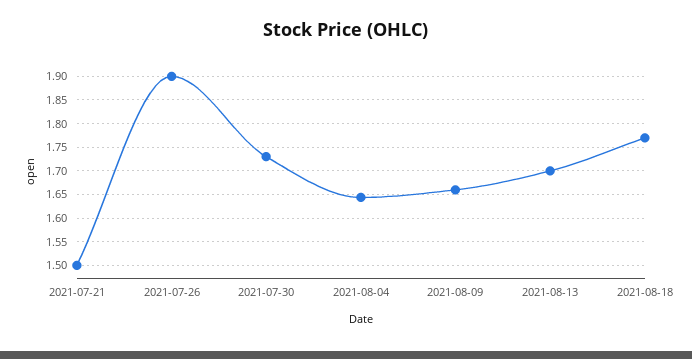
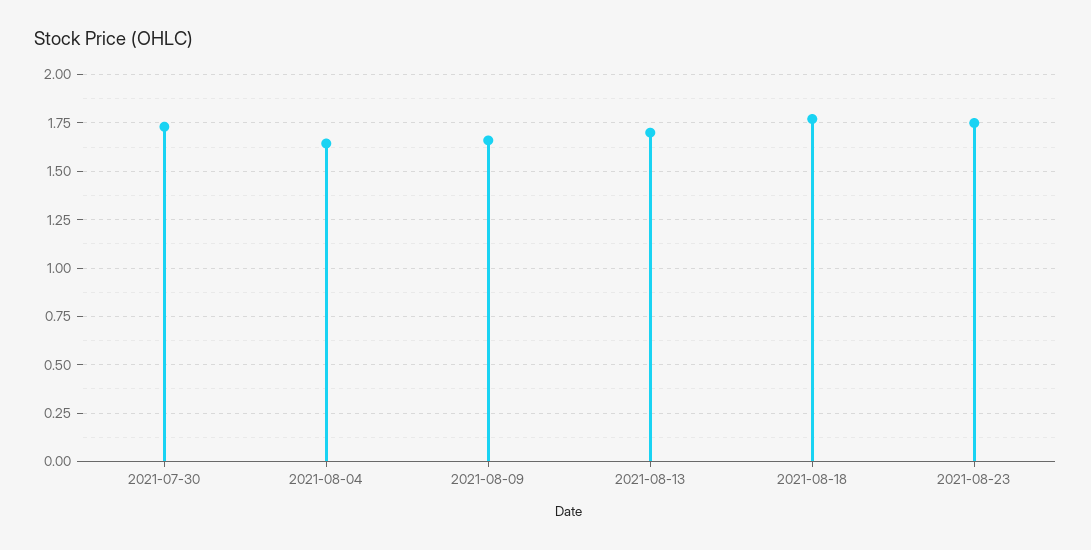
2021-07-21: 1.5 -> none
2021-07-26: 1.9 -> none
2021-08-23: none -> 1.75

